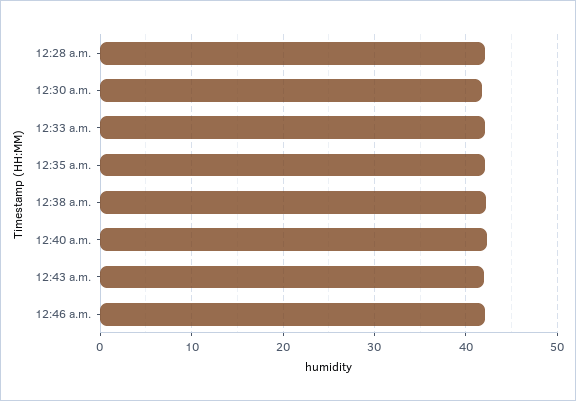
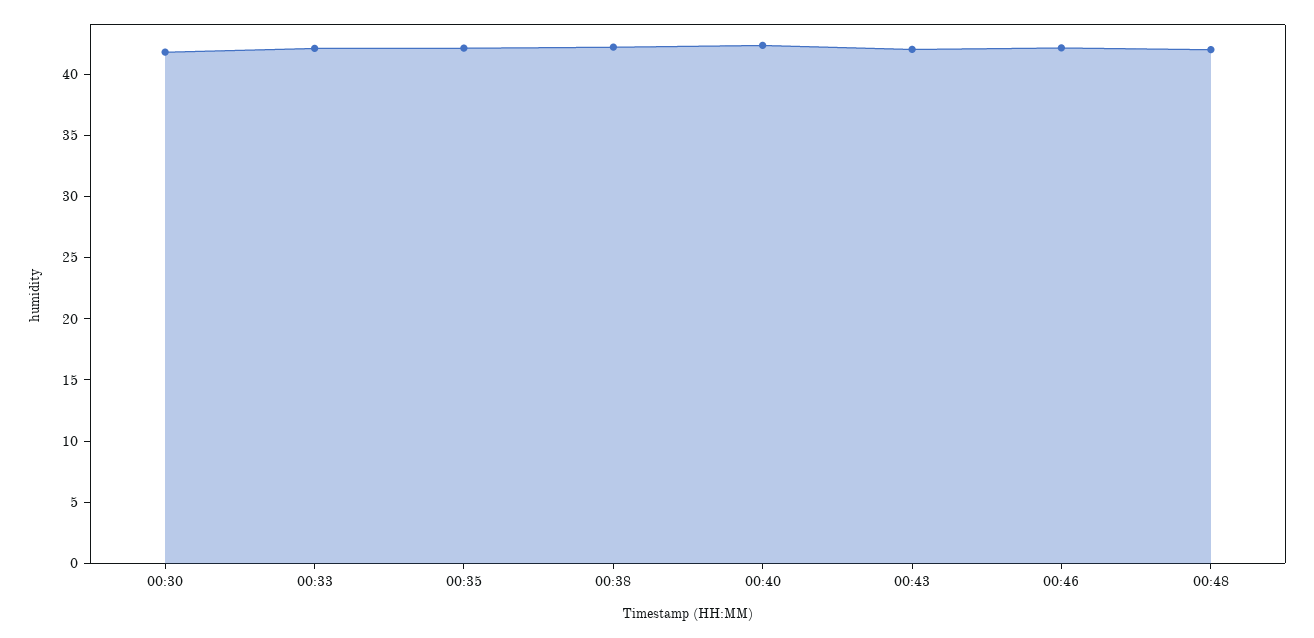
12:28 a.m.: 42 -> none
00:48: none -> 42

